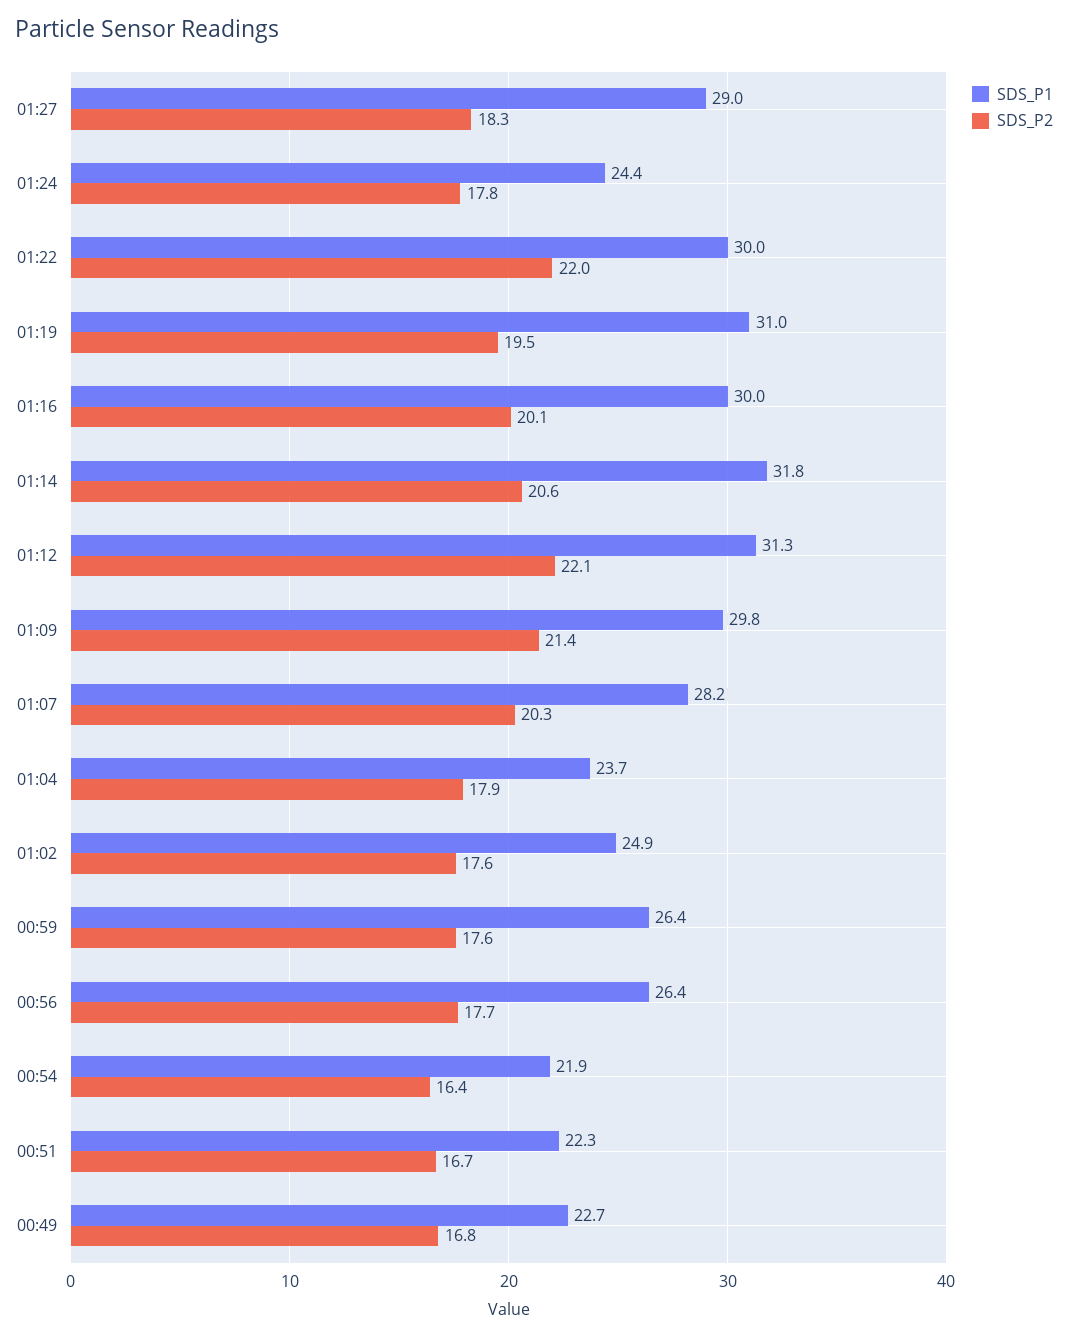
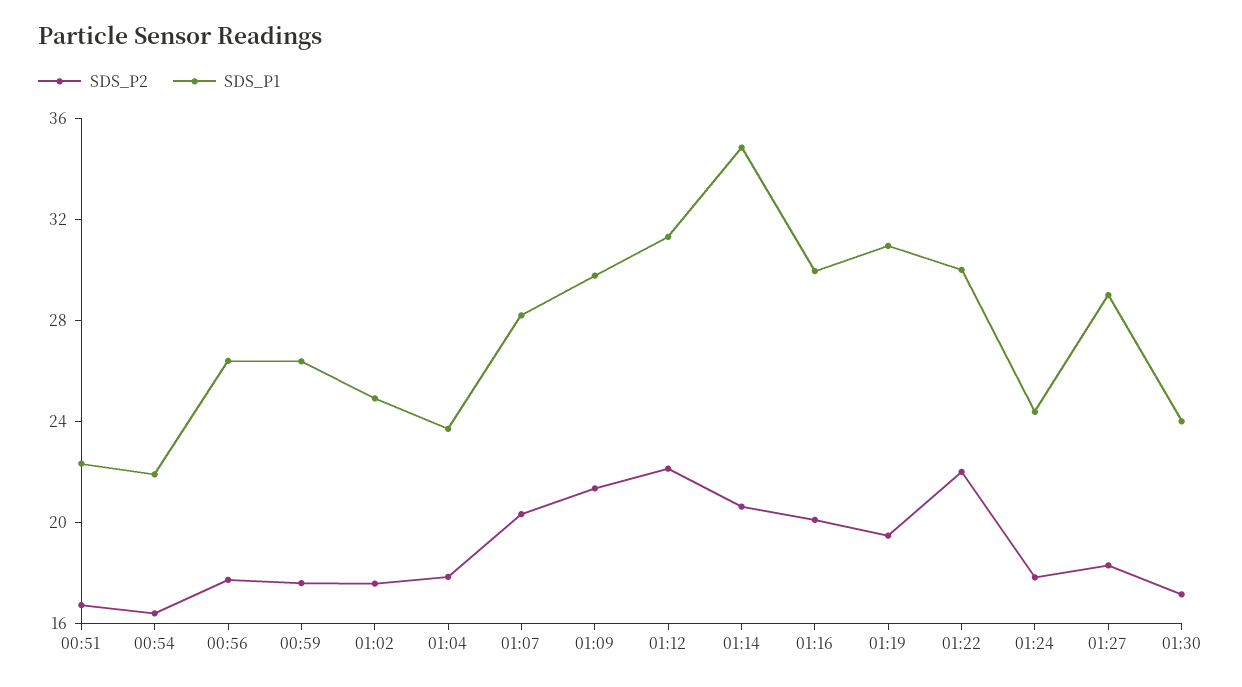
SDS_P1, 01:14: 31.8 -> 35
SDS_P1, 00:49: 22.7 -> none
SDS_P2, 00:49: 16.8 -> none
SDS_P2, 01:30: none -> 17
SDS_P1, 01:30: none -> 24

